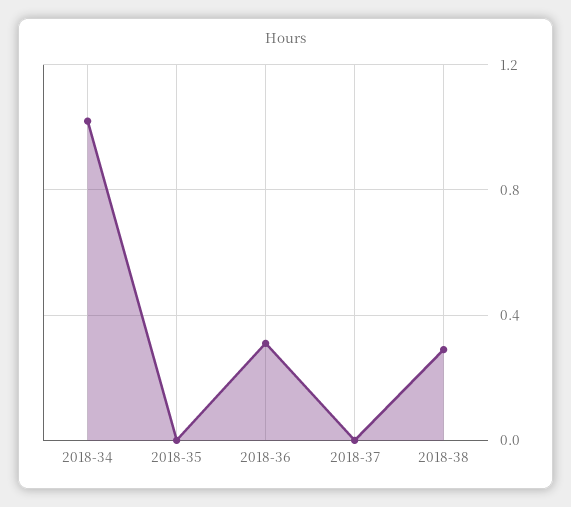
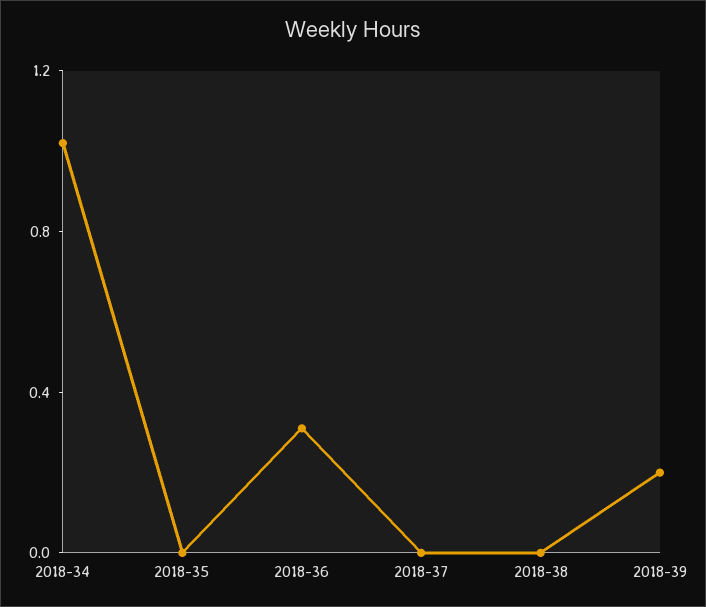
2018-38: 0.3 -> 0
2018-39: none -> 0.2

